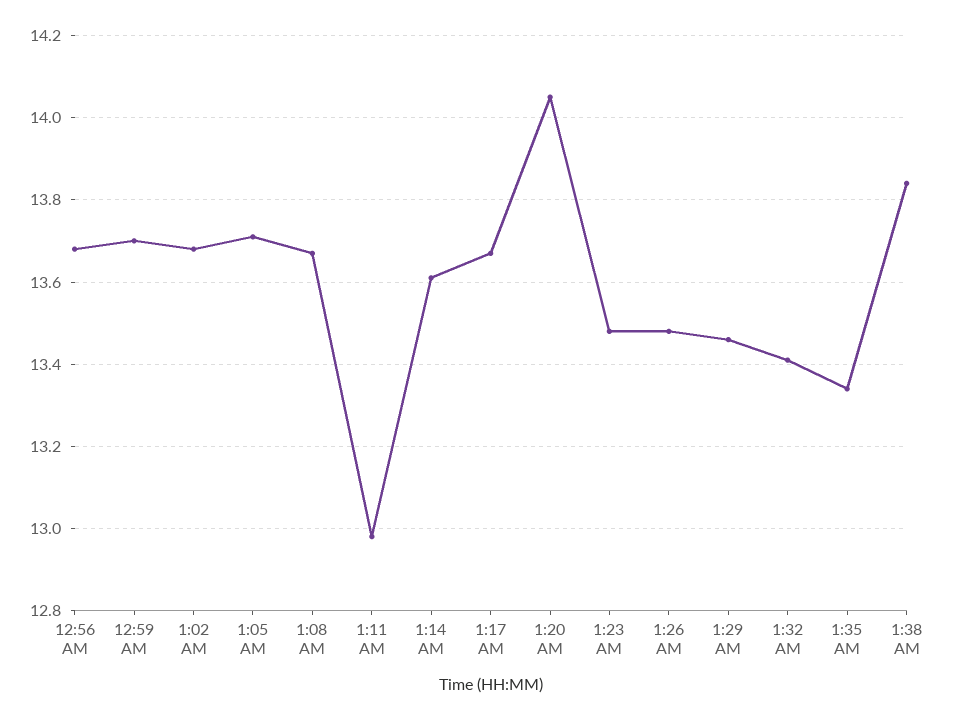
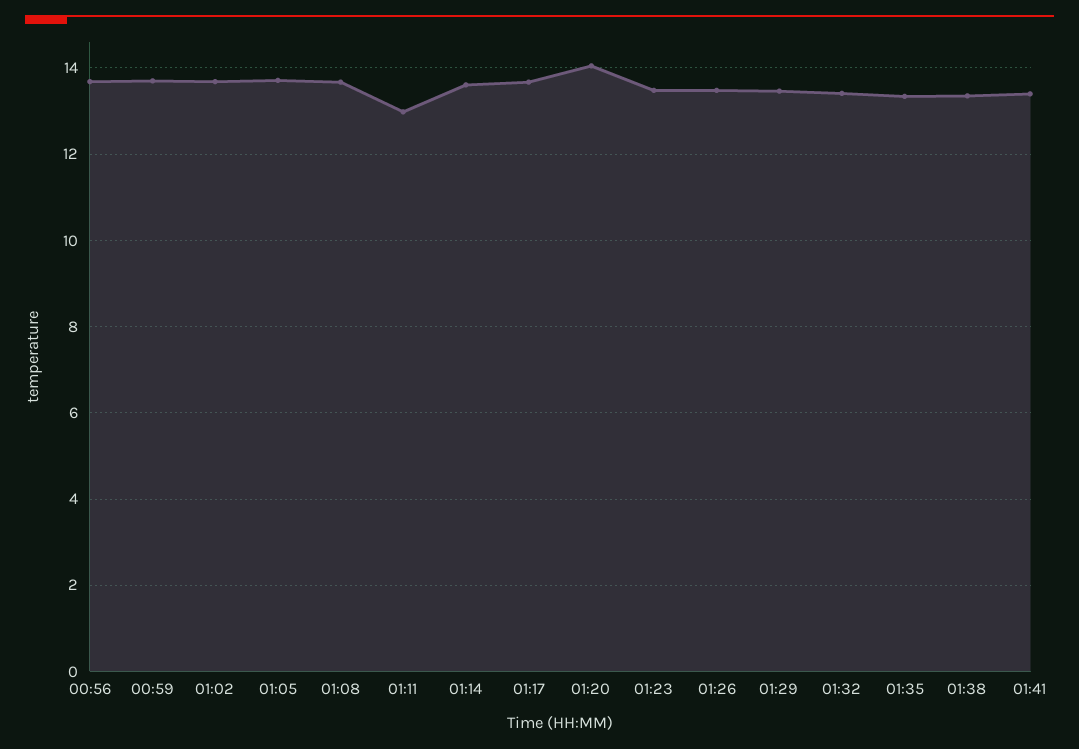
1:38 AM: 13.85 -> 13.4
01:41: none -> 13.4

